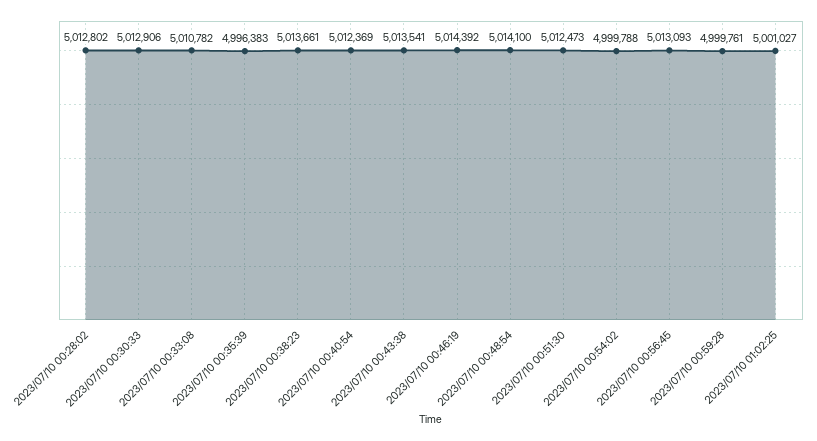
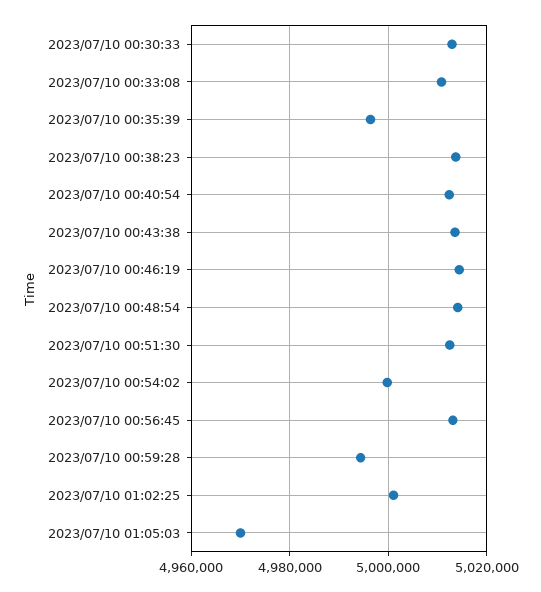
2023/07/10 00:28:02: 5012802 -> none
2023/07/10 00:59:28: 4999761 -> 4994000
2023/07/10 01:05:03: none -> 4970000

